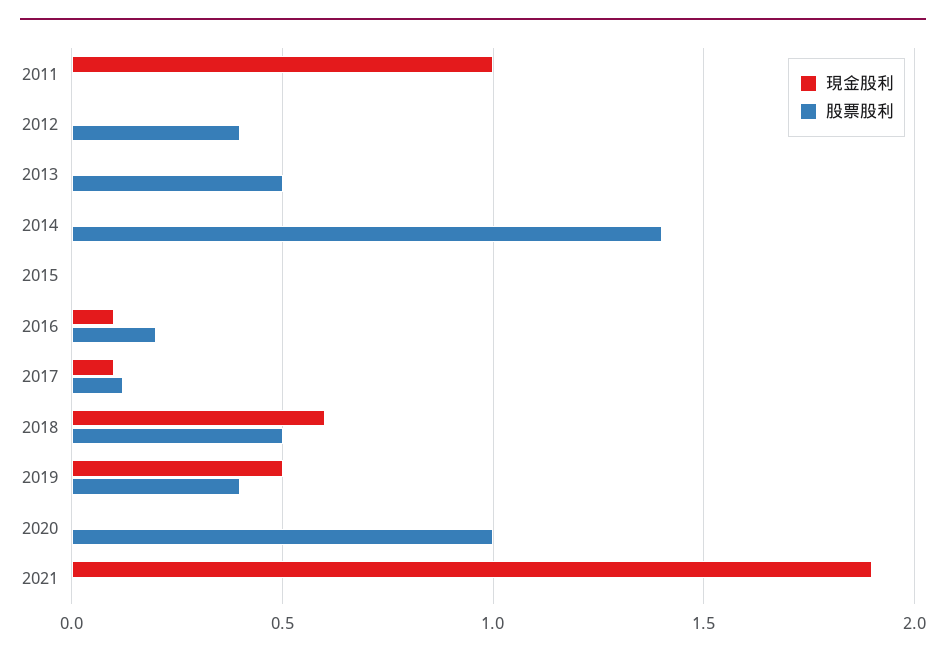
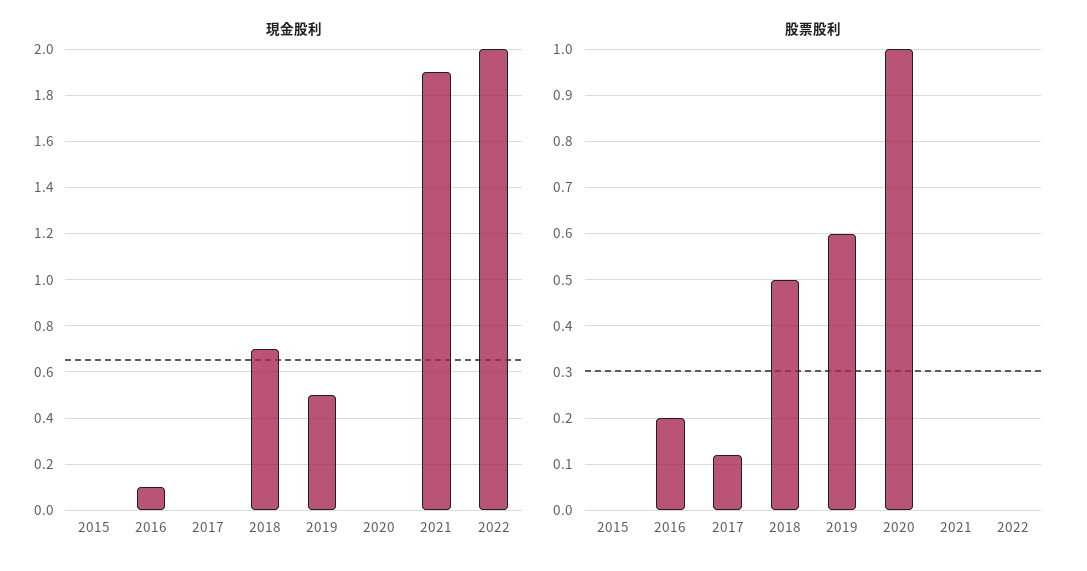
現金股利, 2011: 1 -> none
股票股利, 2011: 0 -> none
現金股利, 2012: 0 -> none
股票股利, 2012: 0.4 -> none
現金股利, 2013: 0 -> none
股票股利, 2013: 0.5 -> none
現金股利, 2014: 0 -> none
股票股利, 2014: 1.4 -> none
現金股利, 2017: 0.1 -> 0
現金股利, 2018: 0.6 -> 0.7
股票股利, 2019: 0.4 -> 0.6
現金股利, 2022: none -> 2
股票股利, 2022: none -> 0

